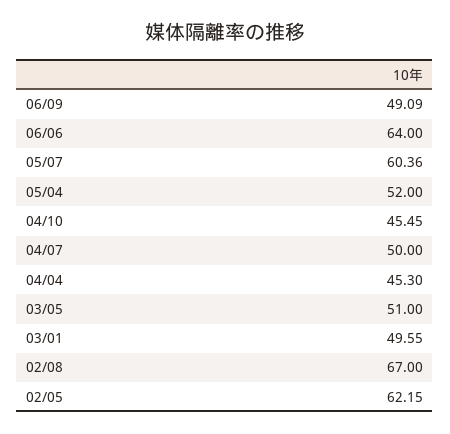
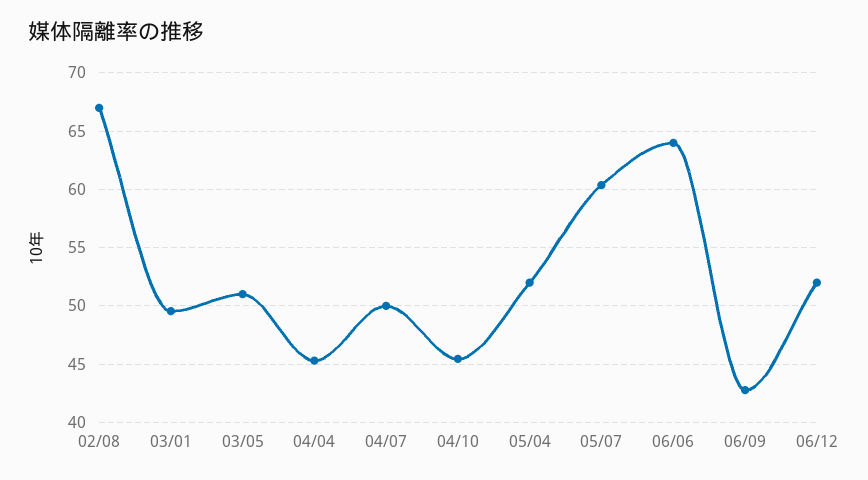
06/09: 49.09 -> 43
02/05: 62.15 -> none
06/12: none -> 52

